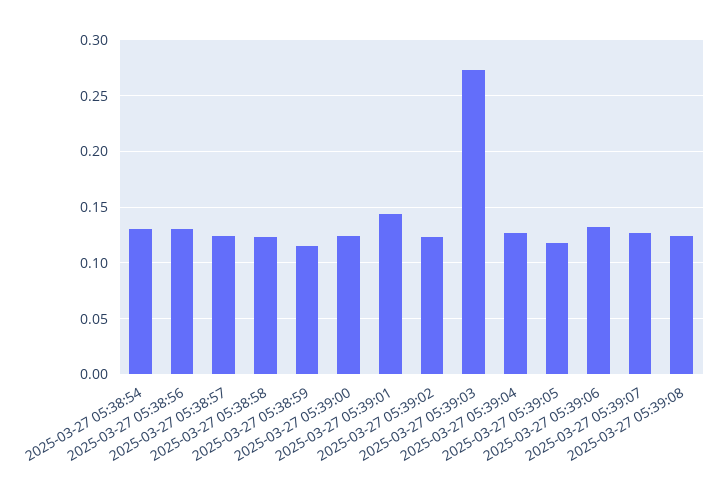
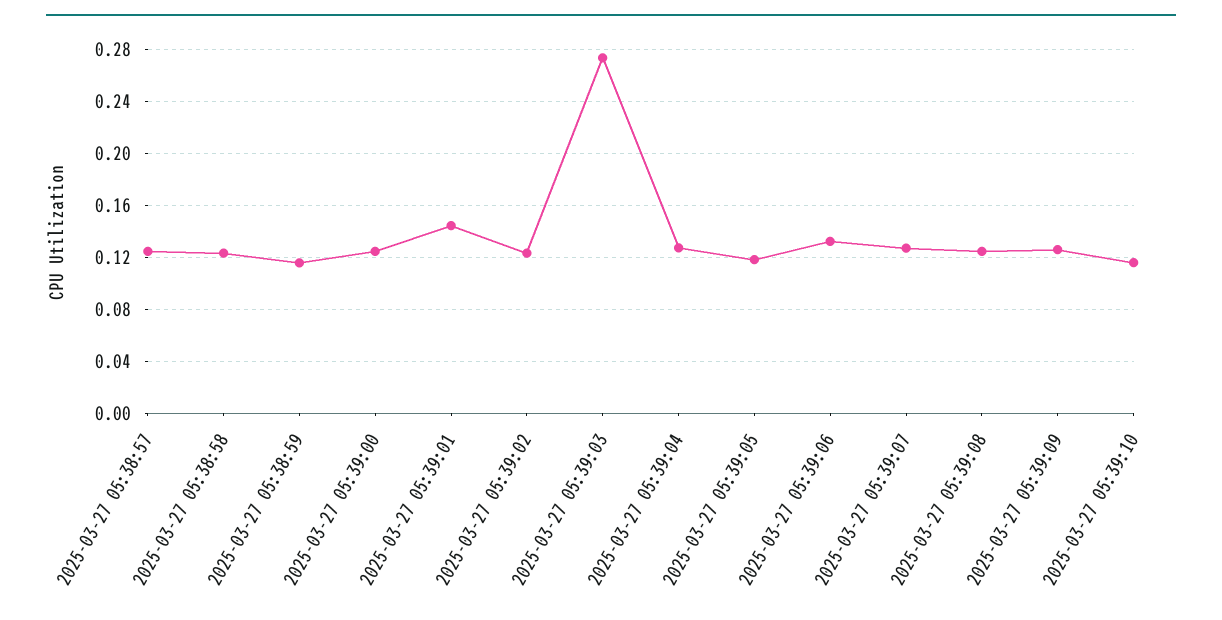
2025-03-27 05:38:54: 0.13 -> none
2025-03-27 05:38:56: 0.13 -> none
2025-03-27 05:39:09: none -> 0.125
2025-03-27 05:39:10: none -> 0.115

